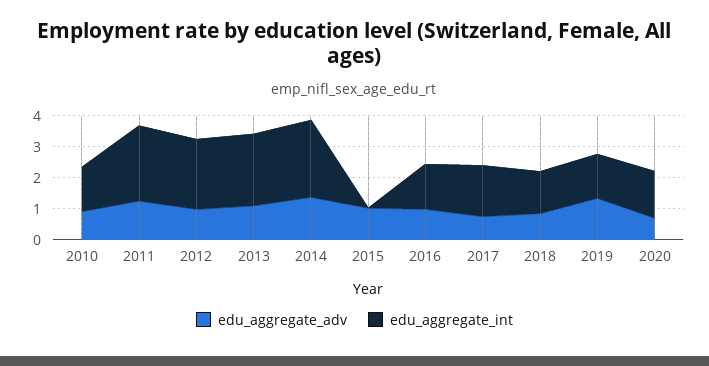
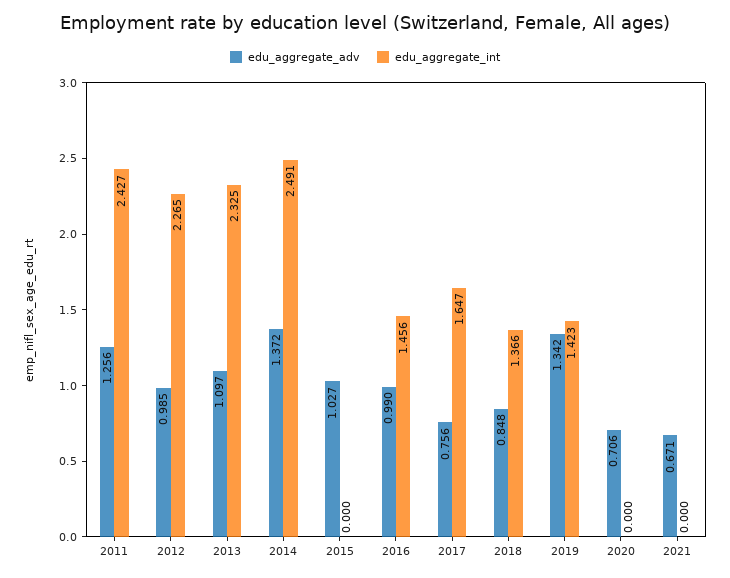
edu_aggregate_adv, 2010: 1 -> none
edu_aggregate_int, 2010: 1.5 -> none
edu_aggregate_int, 2020: 1.5 -> 0
edu_aggregate_adv, 2021: none -> 0.671
edu_aggregate_int, 2021: none -> 0

